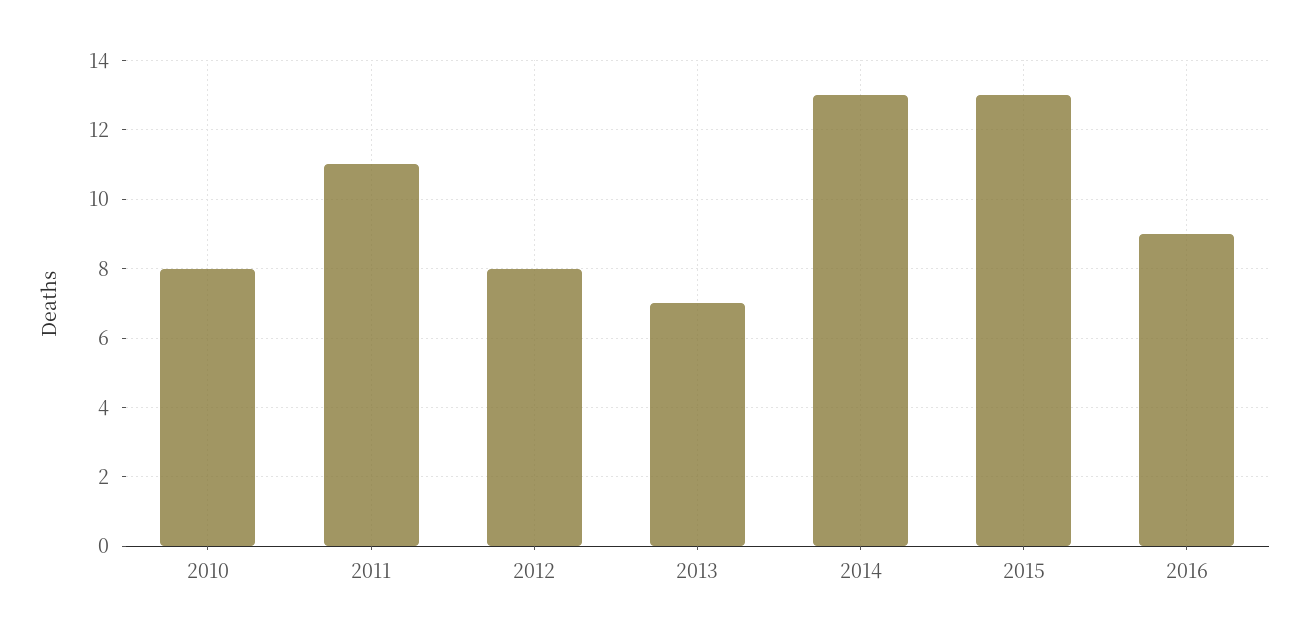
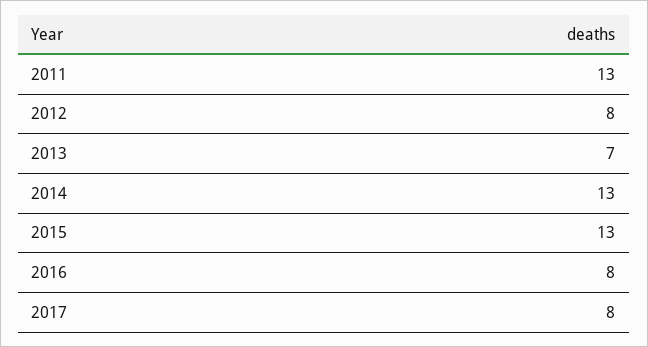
2010: 8 -> none
2011: 11 -> 13
2016: 9 -> 8
2017: none -> 8

